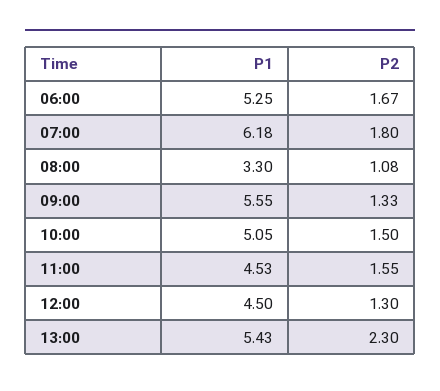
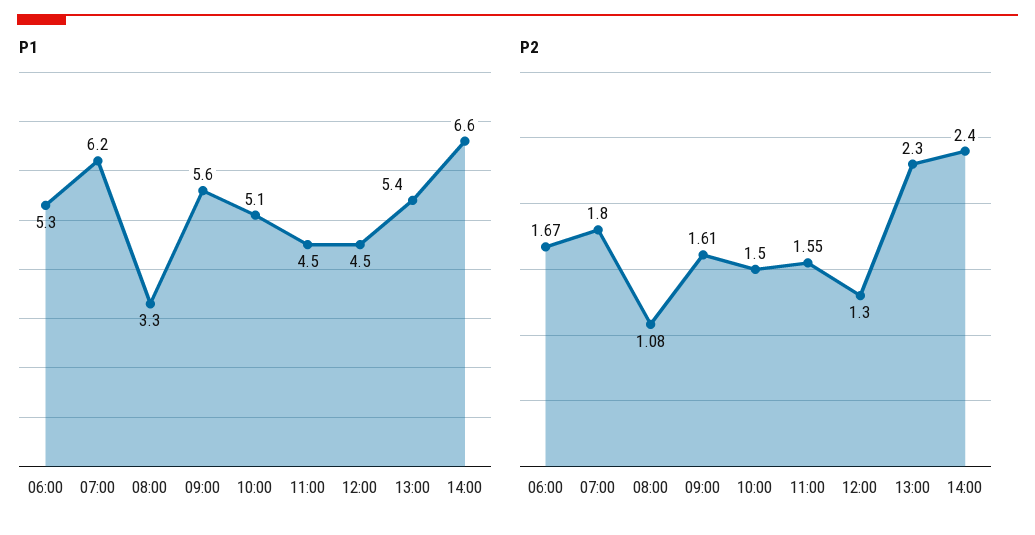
P2, 09:00: 1.33 -> 1.61
P1, 14:00: none -> 6.6
P2, 14:00: none -> 2.4

